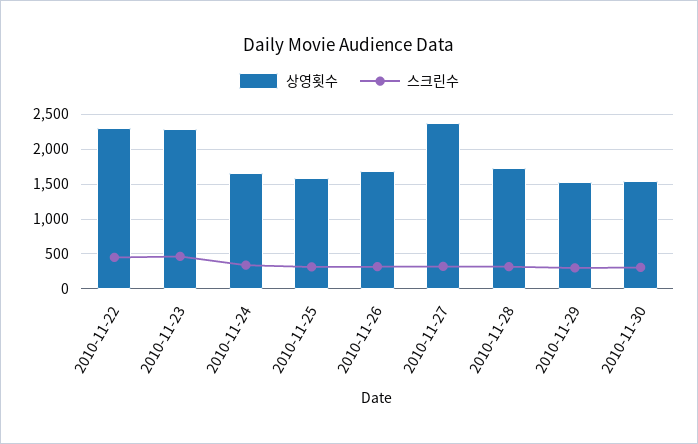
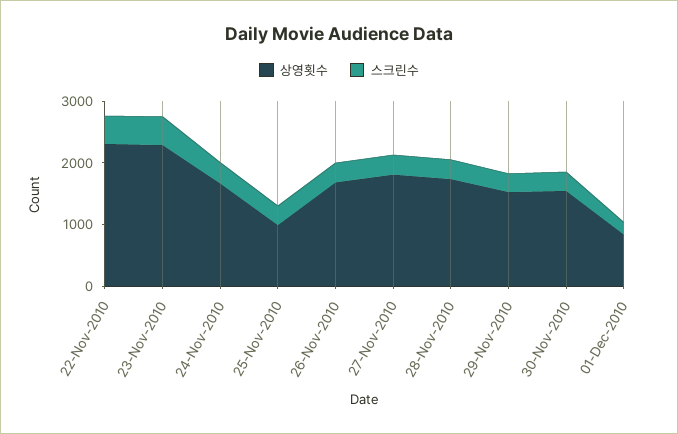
상영횟수, 2010-11-25: 1600 -> 1000
상영횟수, 2010-11-27: 2400 -> 1800
상영횟수, 01-Dec-2010: none -> 800
스크린수, 01-Dec-2010: none -> 200

